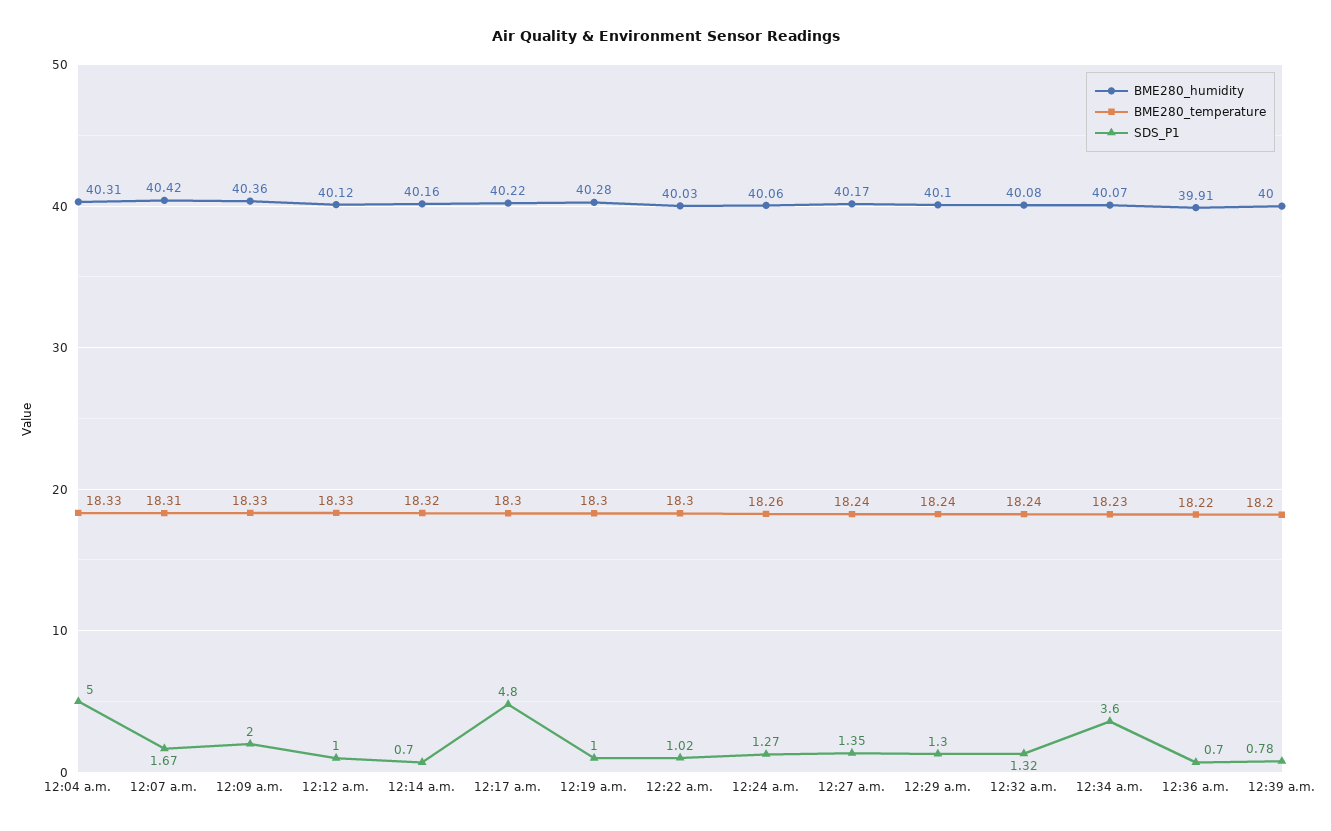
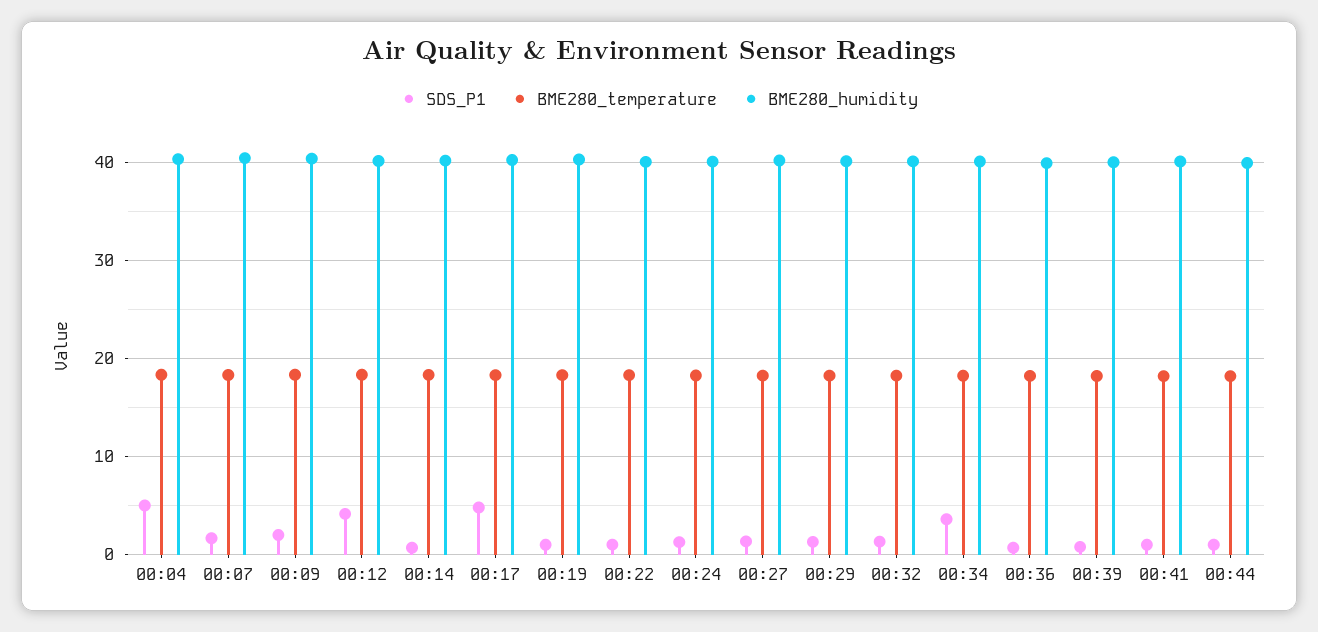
SDS_P1, 12:12 a.m.: 1 -> 4
SDS_P1, 00:41: none -> 1
BME280_temperature, 00:41: none -> 18
BME280_humidity, 00:41: none -> 40
SDS_P1, 00:44: none -> 1
BME280_temperature, 00:44: none -> 18
BME280_humidity, 00:44: none -> 40

